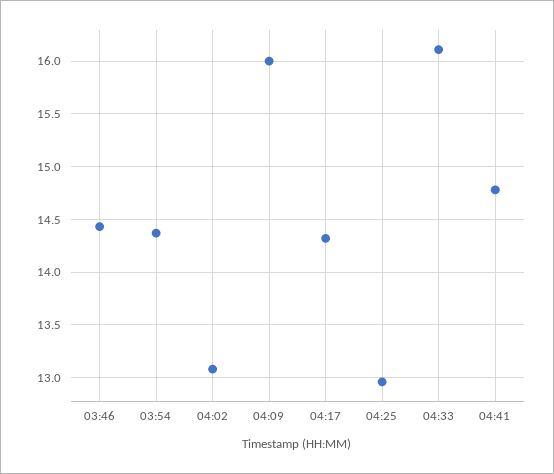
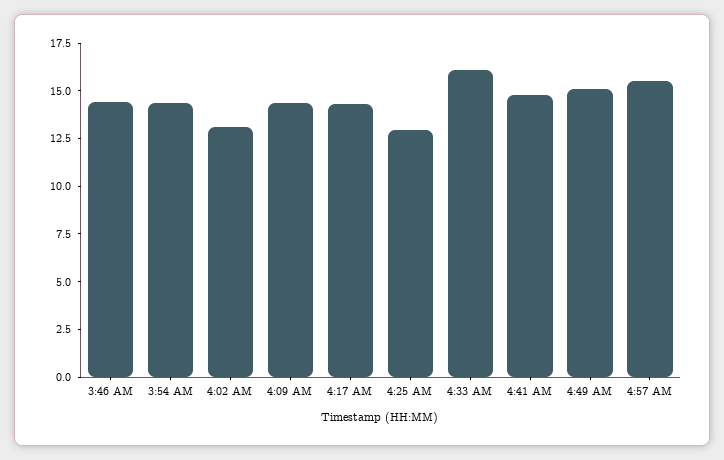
04:09: 16 -> 14.5
4:49 AM: none -> 15
4:57 AM: none -> 15.5

